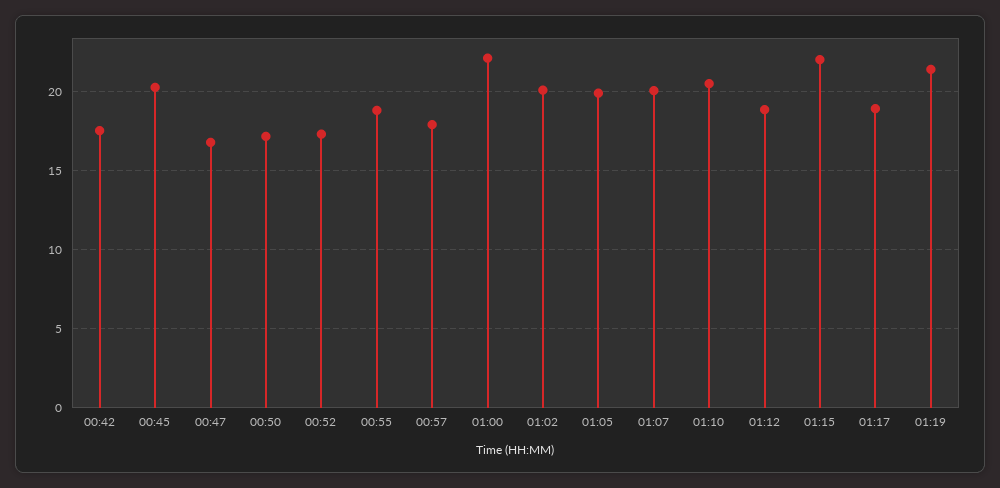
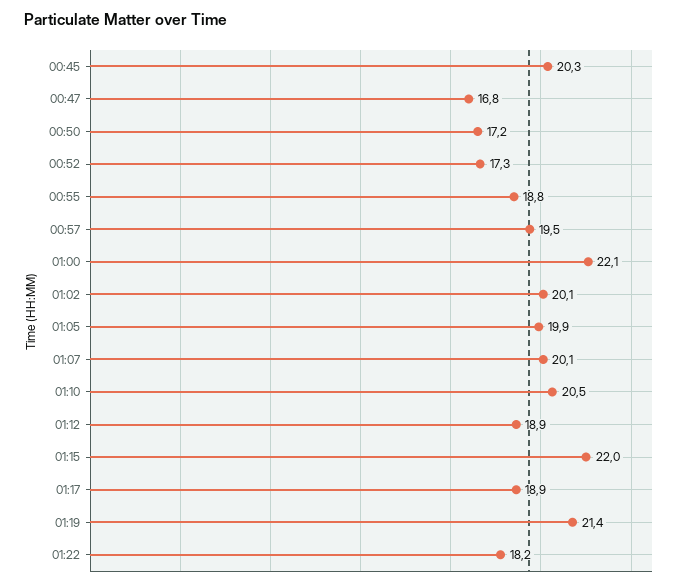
00:42: 17.5 -> none
00:57: 18 -> 19.5
01:22: none -> 18.2

